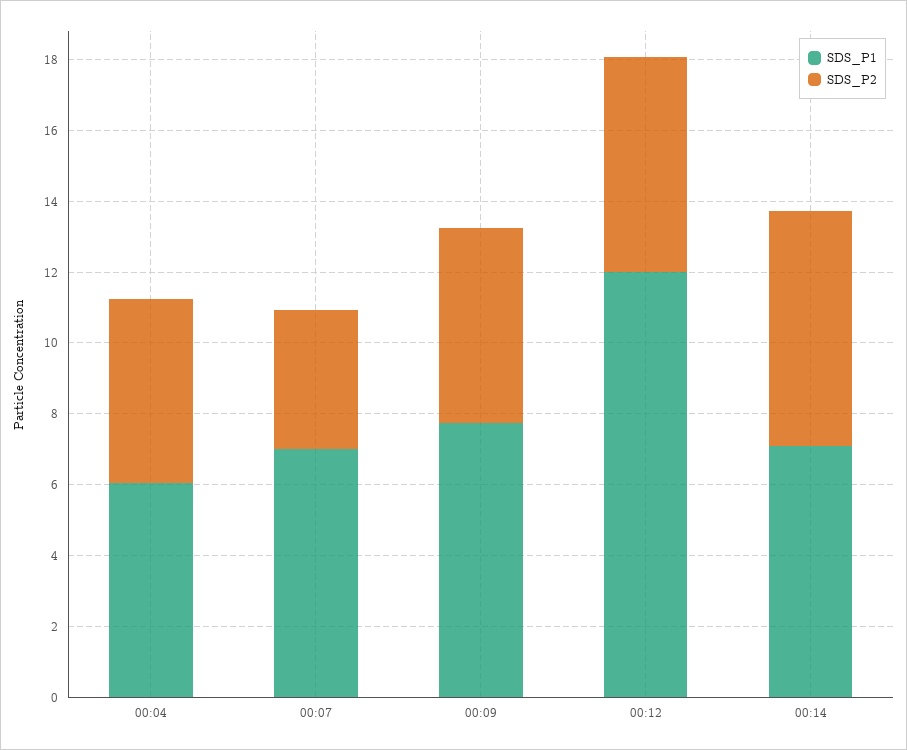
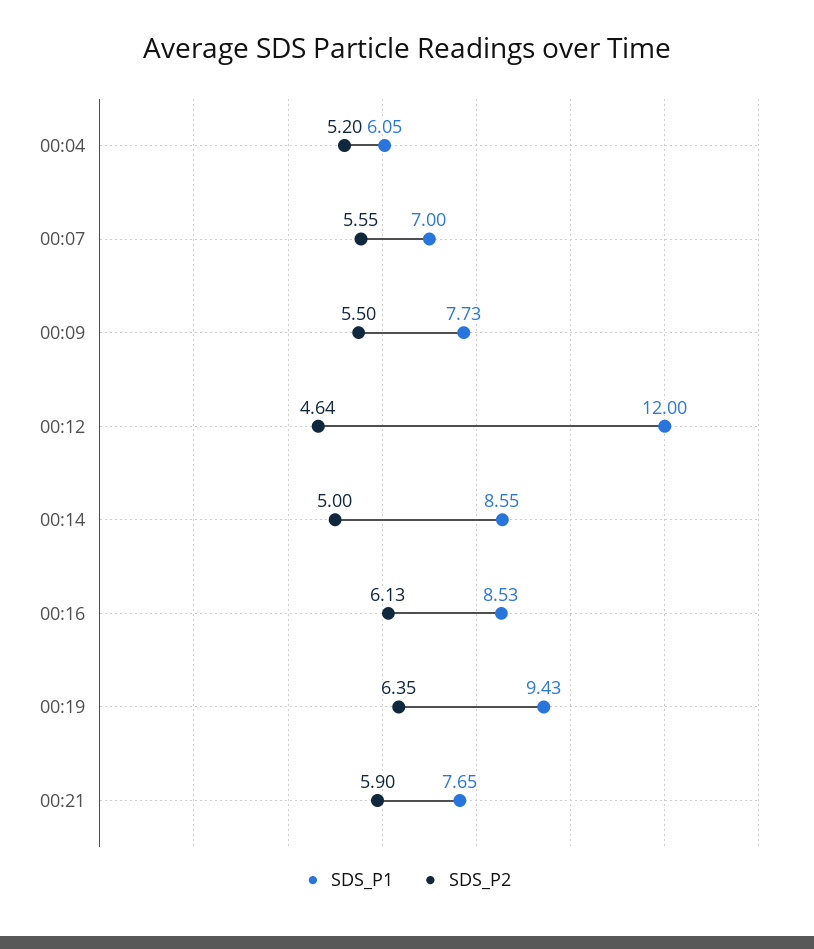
SDS_P2, 00:07: 4 -> 5.55
SDS_P2, 00:12: 6 -> 4.64
SDS_P1, 00:14: 7 -> 8.55
SDS_P2, 00:14: 6.5 -> 5
SDS_P1, 00:16: none -> 8.53
SDS_P2, 00:16: none -> 6.13
SDS_P1, 00:19: none -> 9.43
SDS_P2, 00:19: none -> 6.35
SDS_P1, 00:21: none -> 7.65
SDS_P2, 00:21: none -> 5.9

